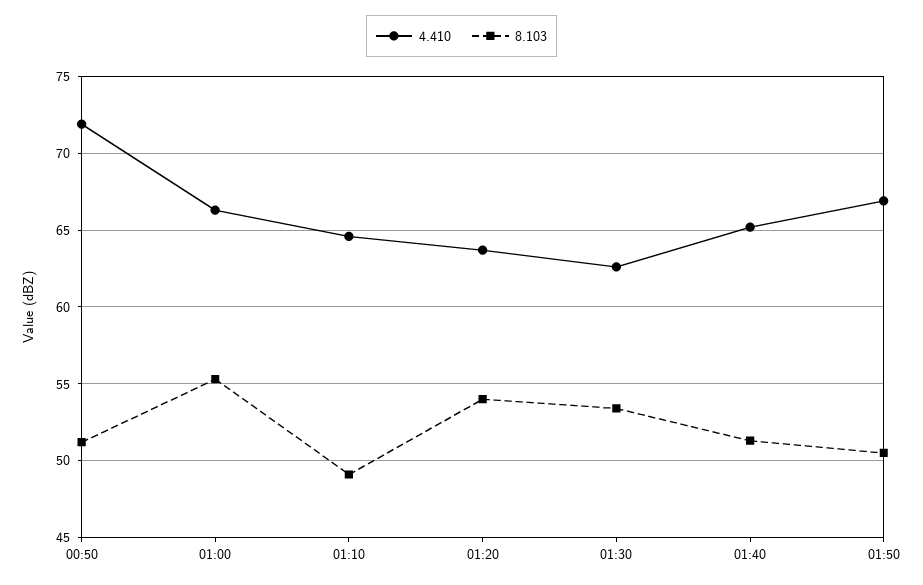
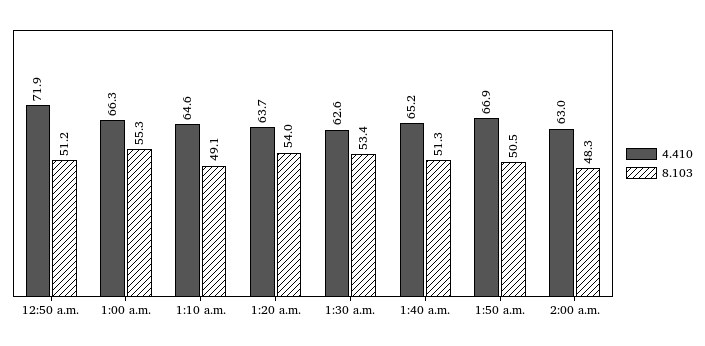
4.410, 2:00 a.m.: none -> 63
8.103, 2:00 a.m.: none -> 48.3

